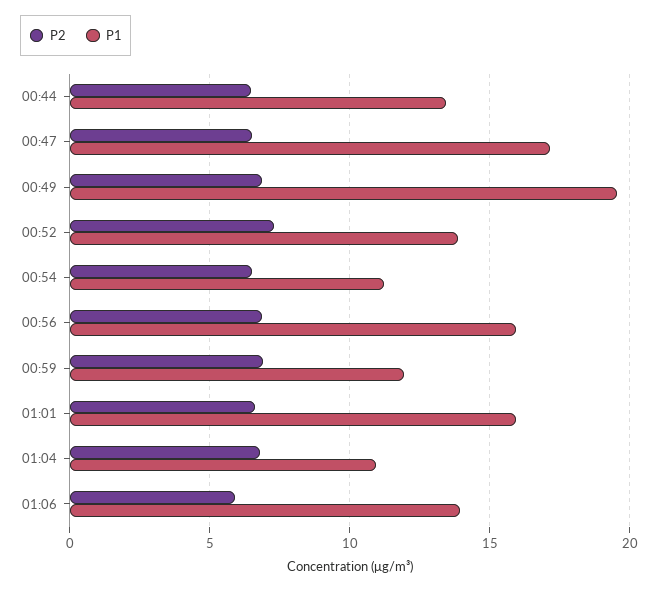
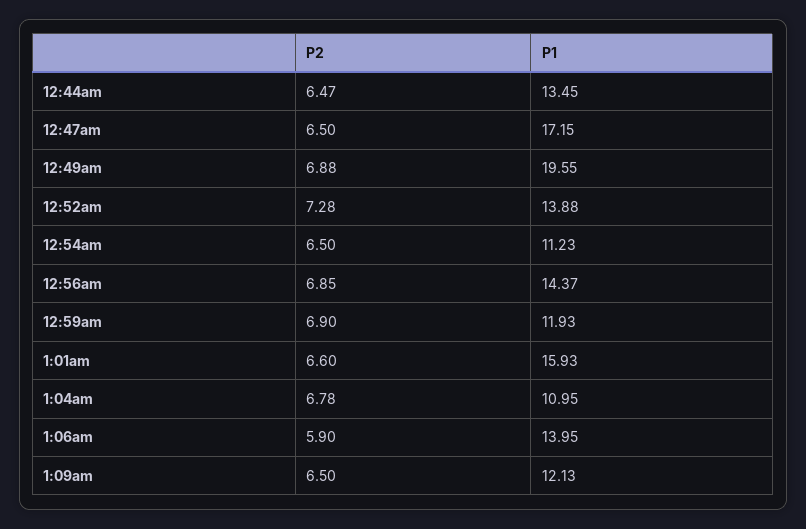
P1, 00:56: 16 -> 14.37
P2, 1:09am: none -> 6.5
P1, 1:09am: none -> 12.13

